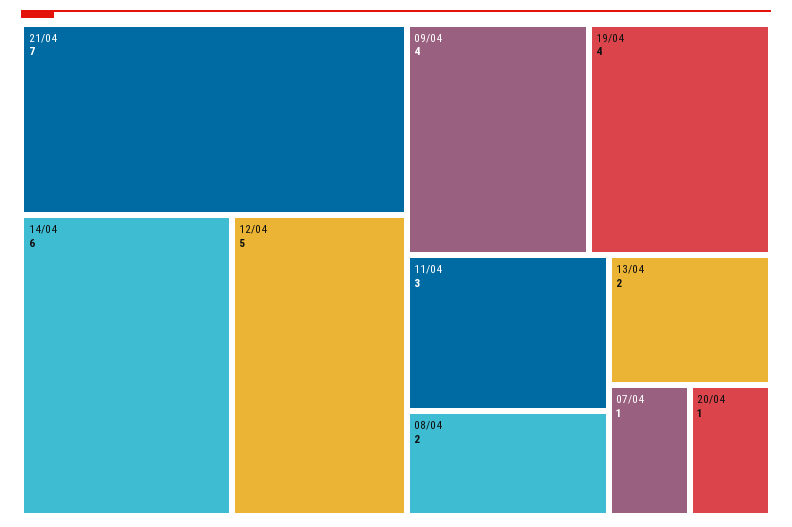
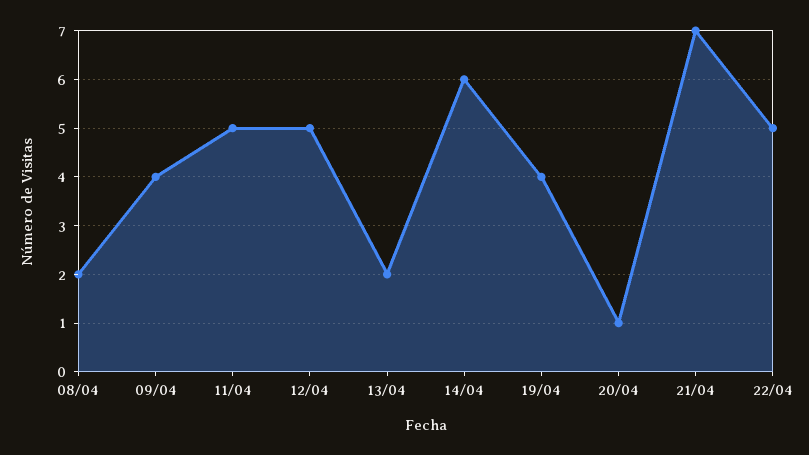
11/04: 3 -> 5
07/04: 1 -> none
22/04: none -> 5

